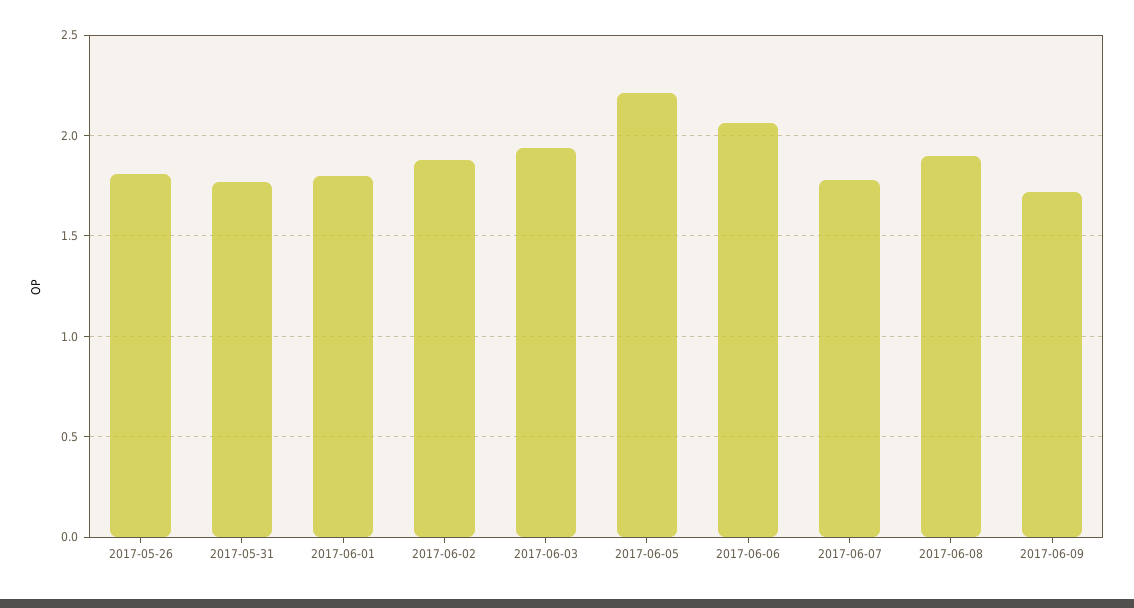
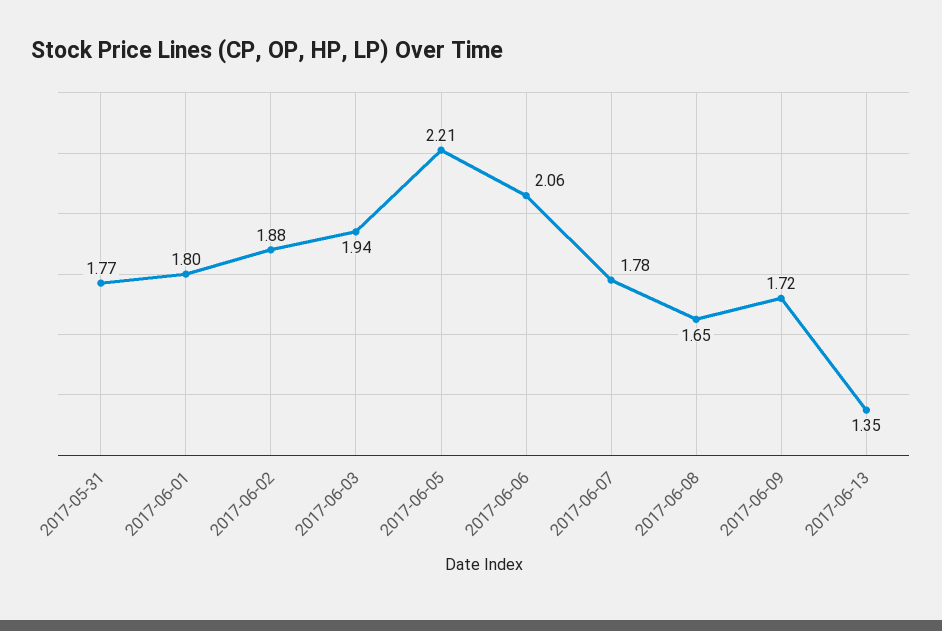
2017-05-26: 1.8 -> none
2017-06-08: 1.9 -> 1.65
2017-06-13: none -> 1.35

